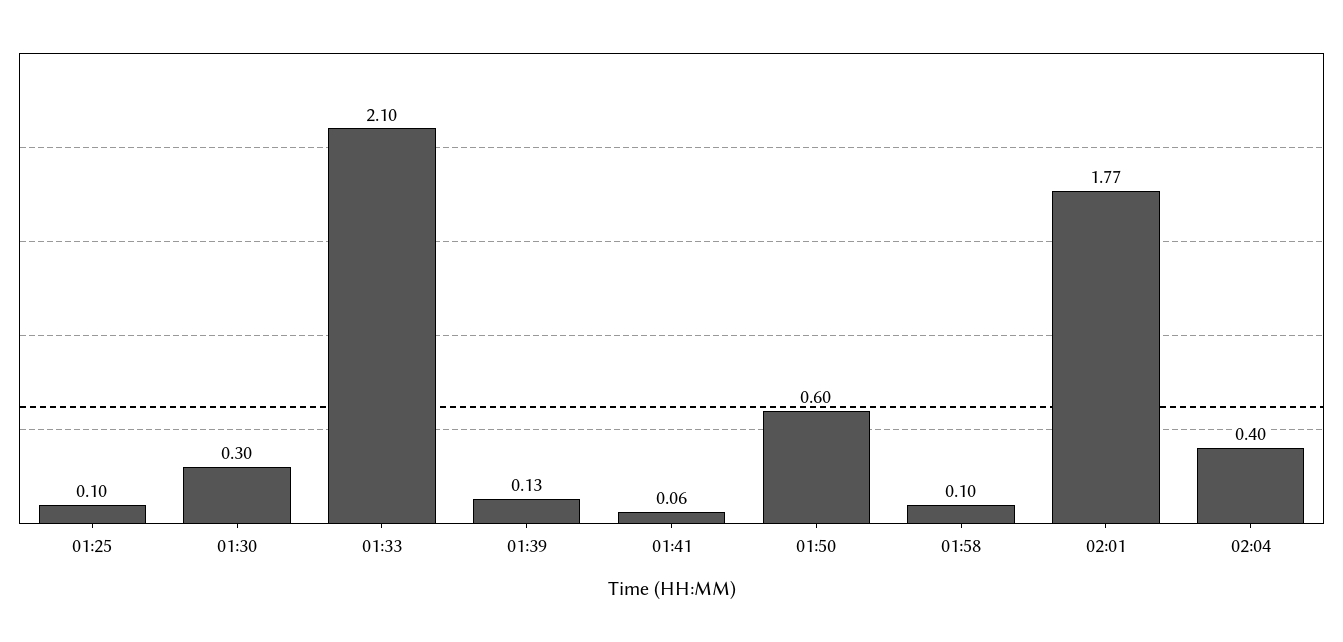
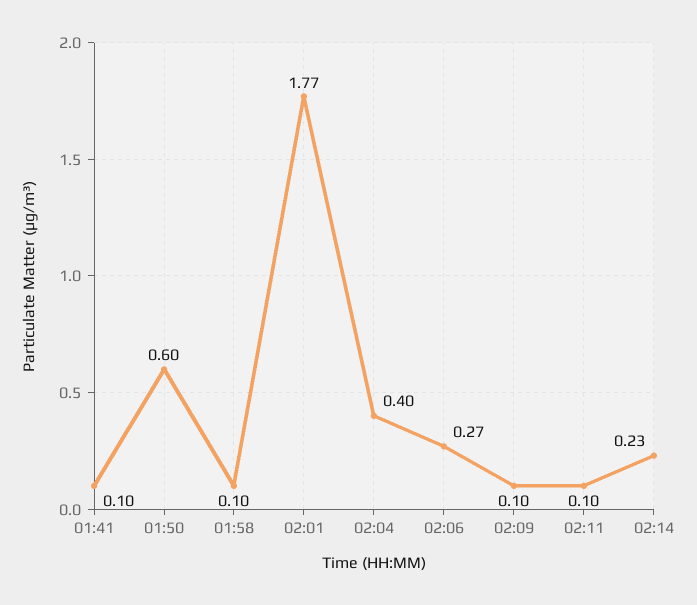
01:25: 0.1 -> none
01:30: 0.3 -> none
01:33: 2.1 -> none
01:39: 0.13 -> none
01:41: 0.06 -> 0.1
02:06: none -> 0.27
02:09: none -> 0.1
02:11: none -> 0.1
02:14: none -> 0.23

